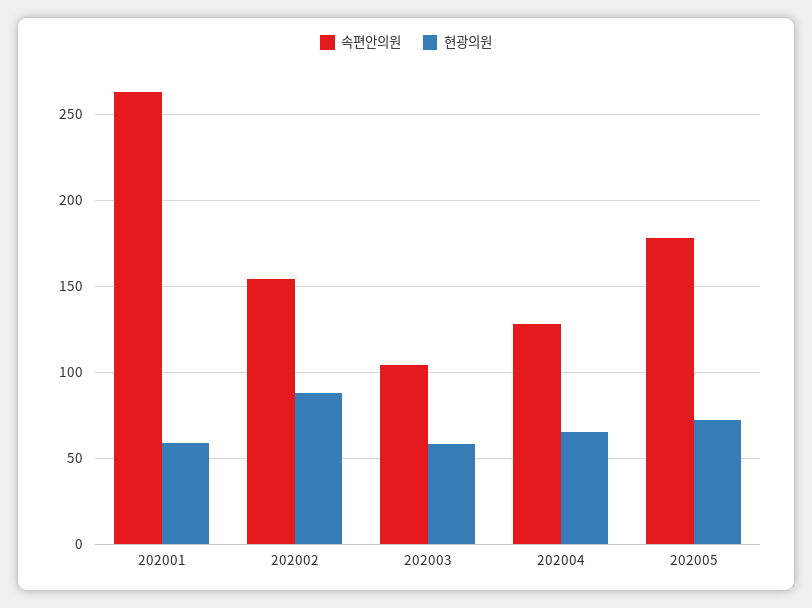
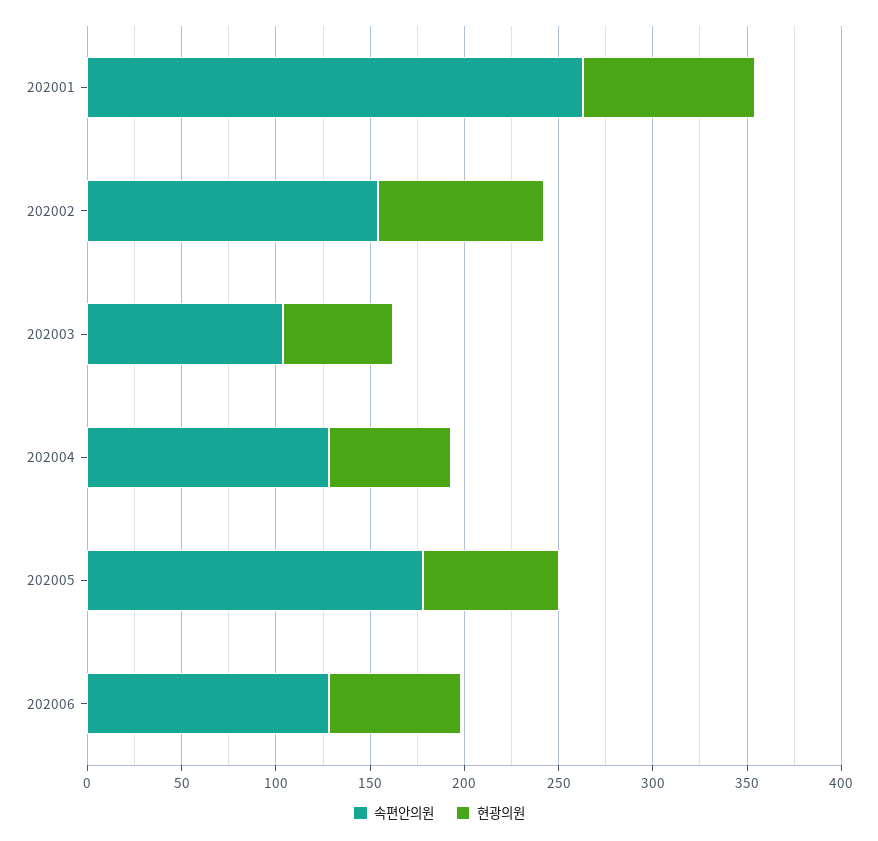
현광의원, 202001: 60 -> 90
속편안의원, 202006: none -> 130
현광의원, 202006: none -> 70

